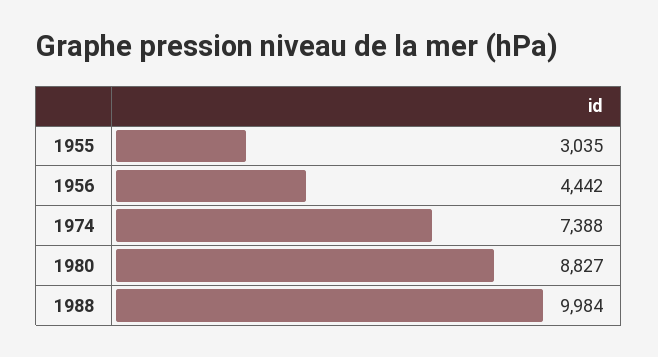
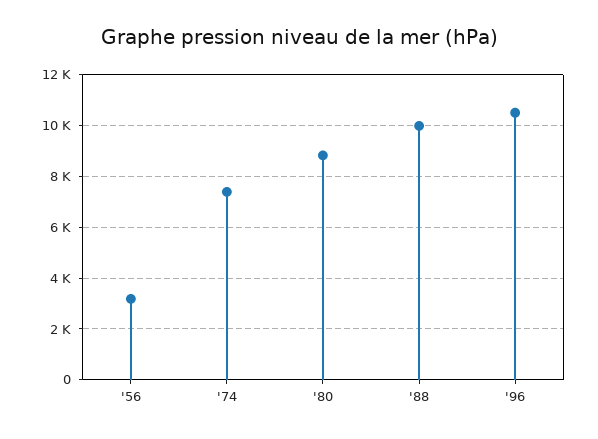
1955: 3035 -> none
1956: 4442 -> 3250
'96: none -> 10500

